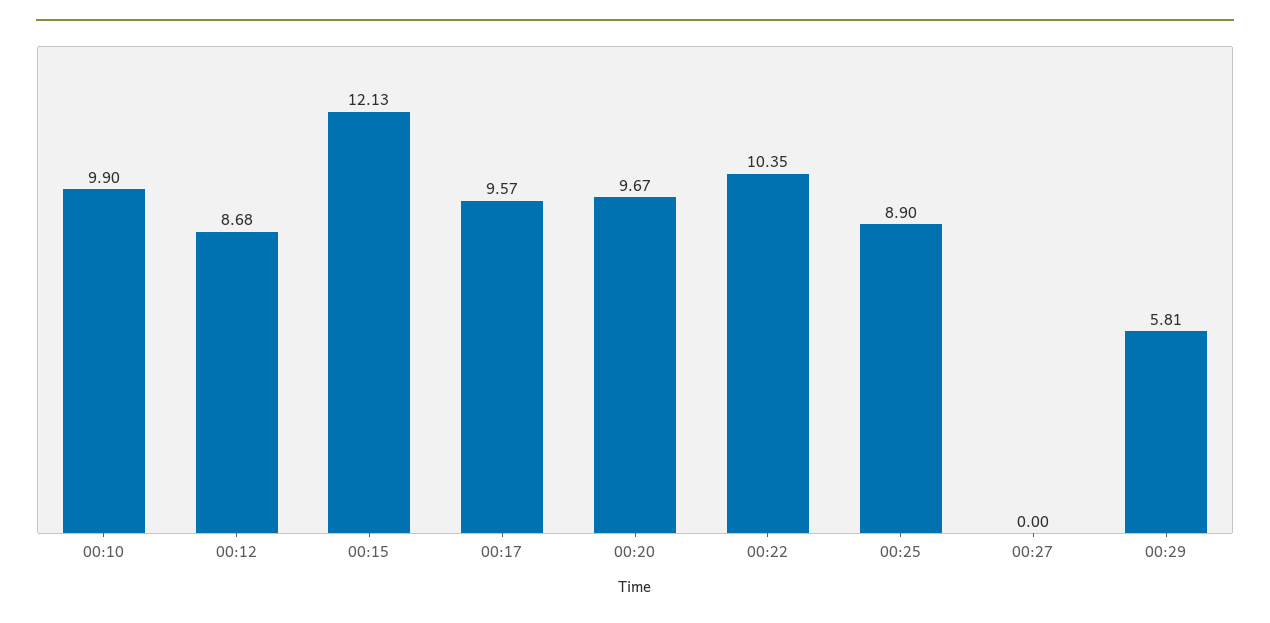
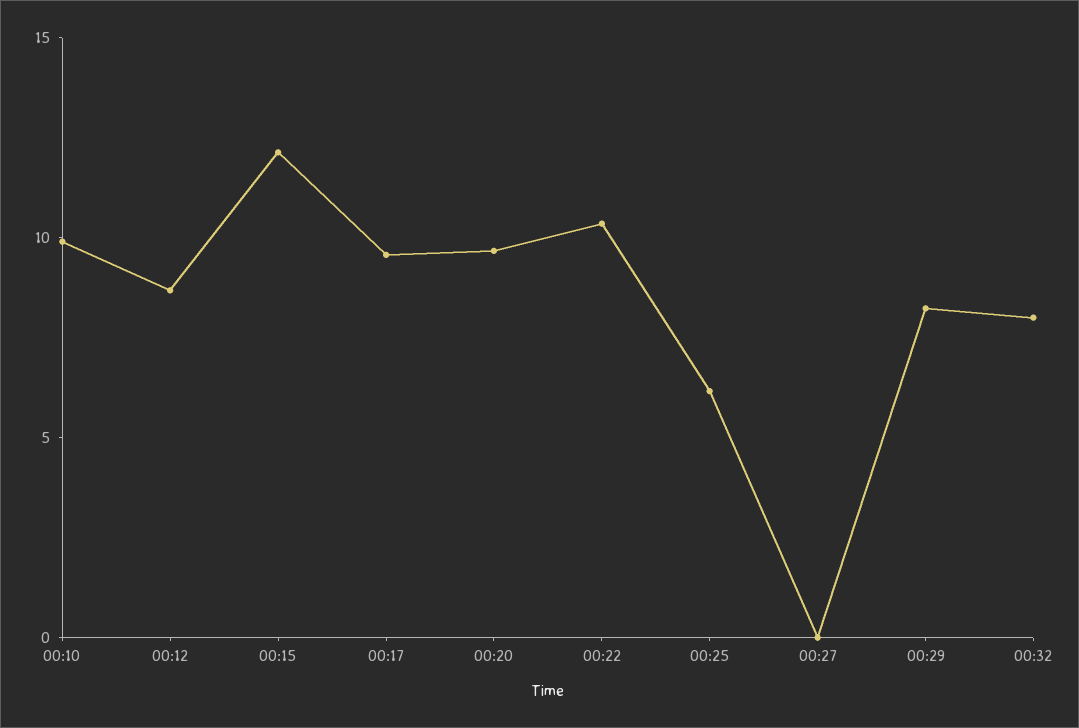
00:25: 8.9 -> 6
00:29: 5.81 -> 8
00:32: none -> 8

